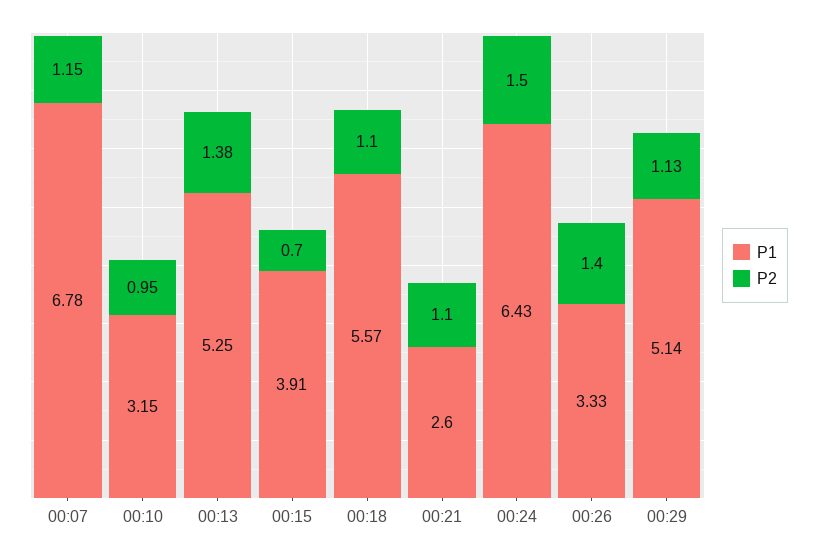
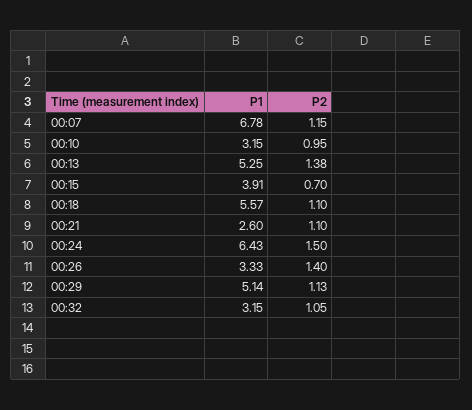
P1, 00:32: none -> 3.15
P2, 00:32: none -> 1.05

